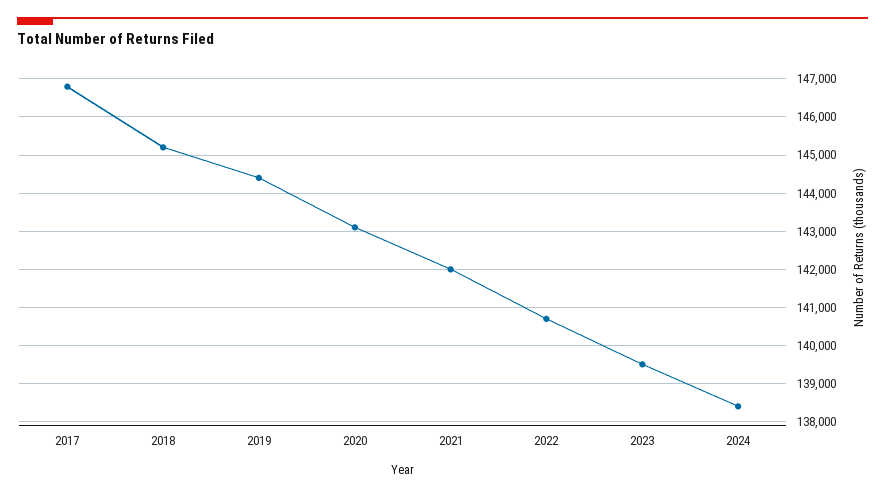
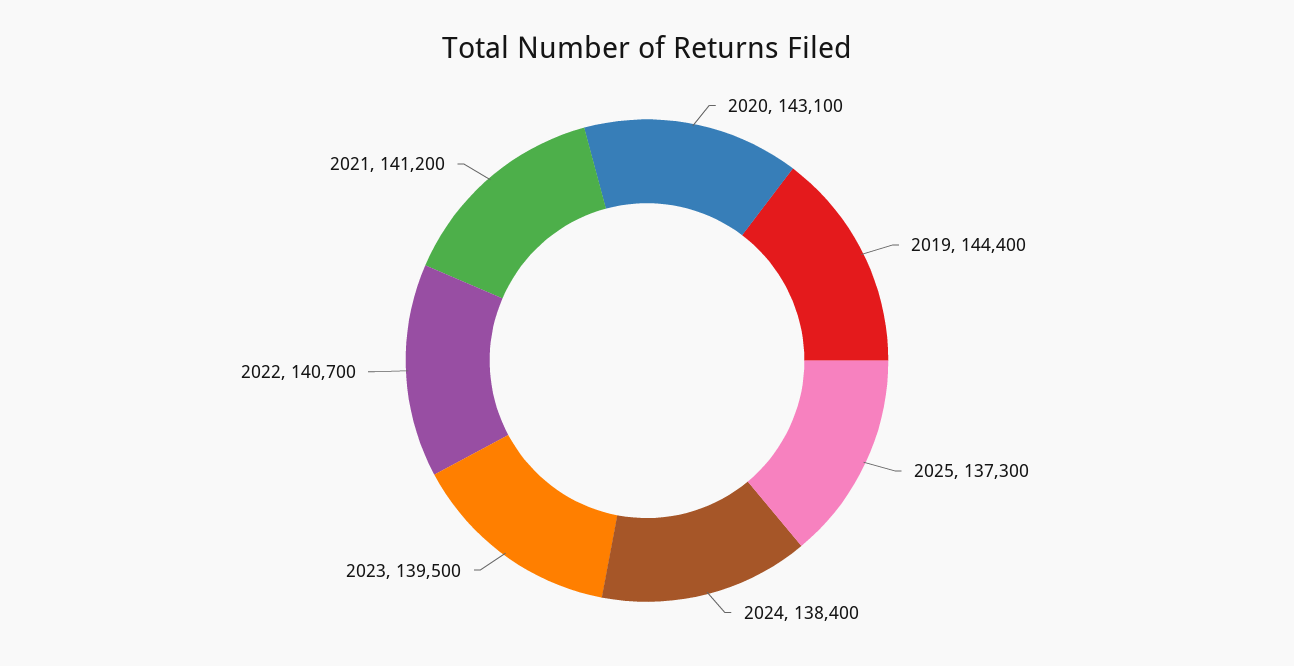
2017: 146800 -> none
2018: 145200 -> none
2021: 142000 -> 141200
2025: none -> 137300

